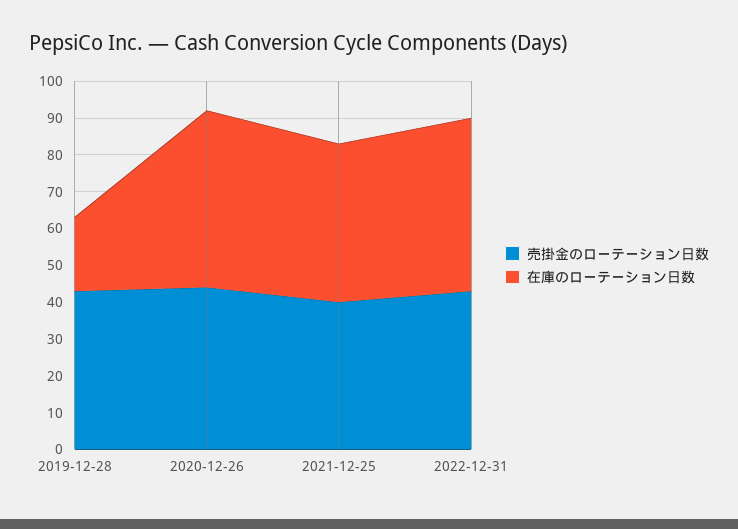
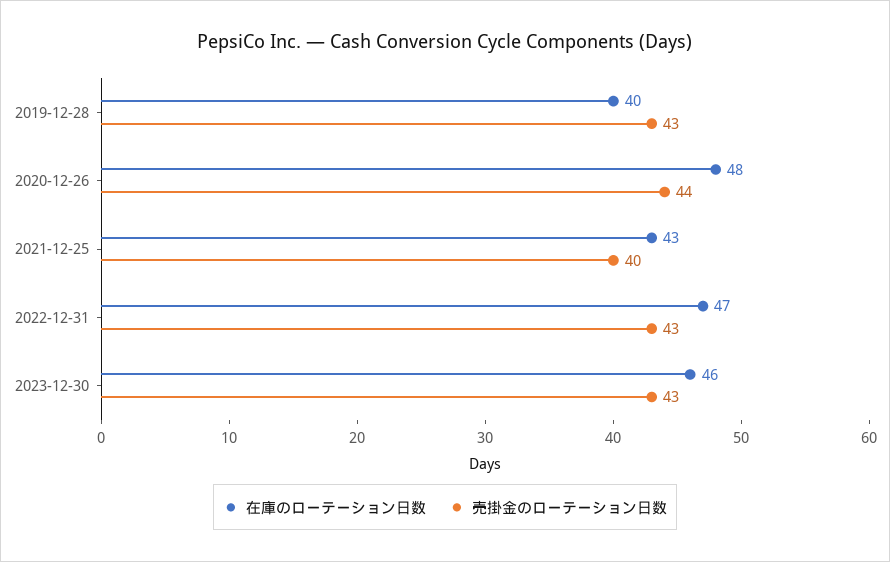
在庫のローテーション日数, 2019-12-28: 20 -> 40
在庫のローテーション日数, 2023-12-30: none -> 46
売掛金のローテーション日数, 2023-12-30: none -> 43

